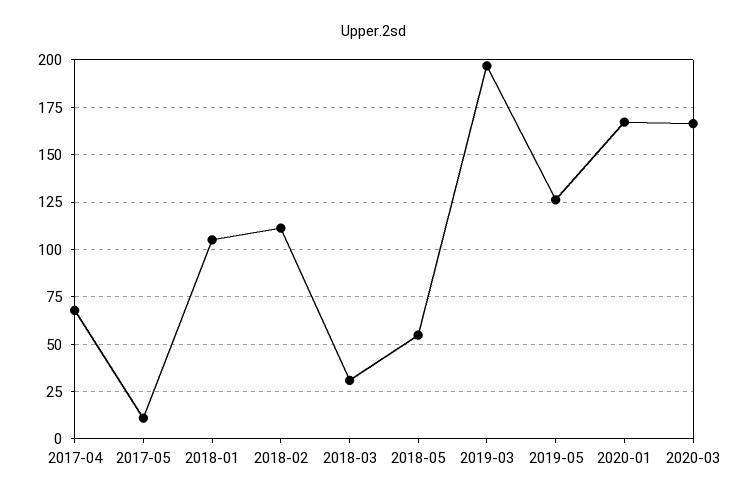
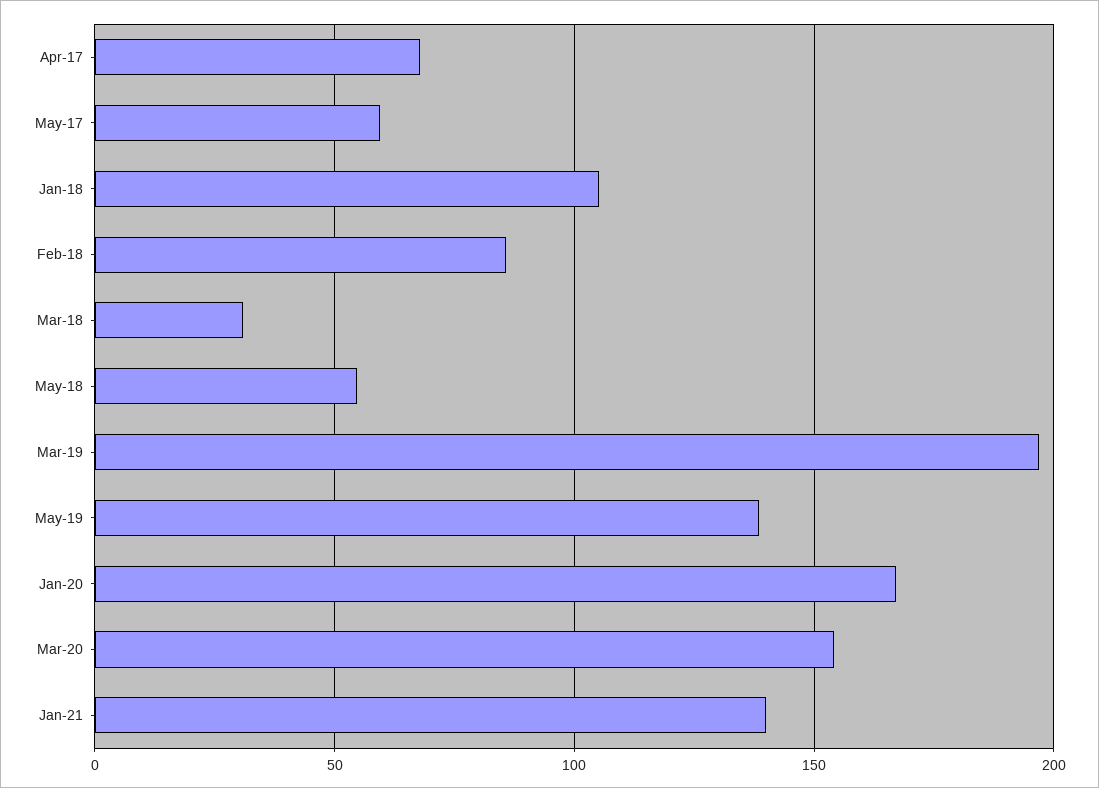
2017-05: 10 -> 60
2018-02: 110 -> 85
2019-05: 125 -> 140
2020-03: 165 -> 155
Jan-21: none -> 140

